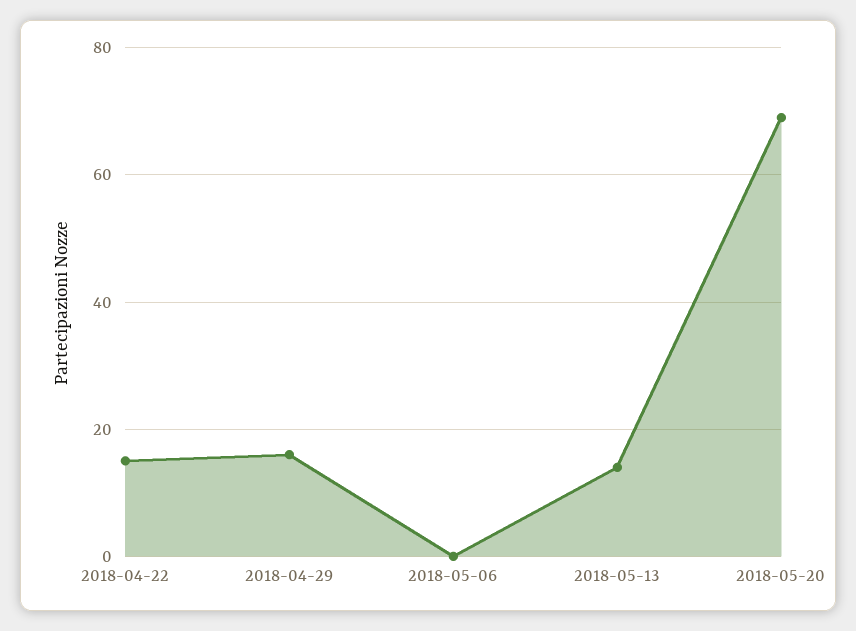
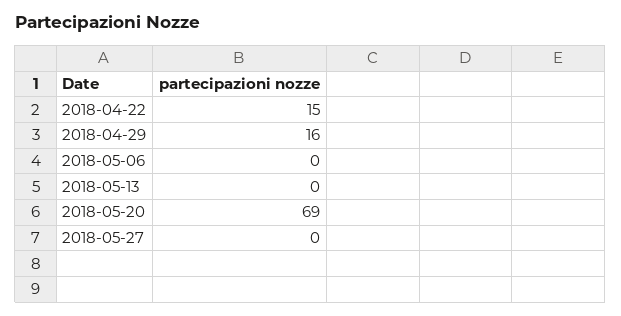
2018-05-13: 15 -> 0
2018-05-27: none -> 0

